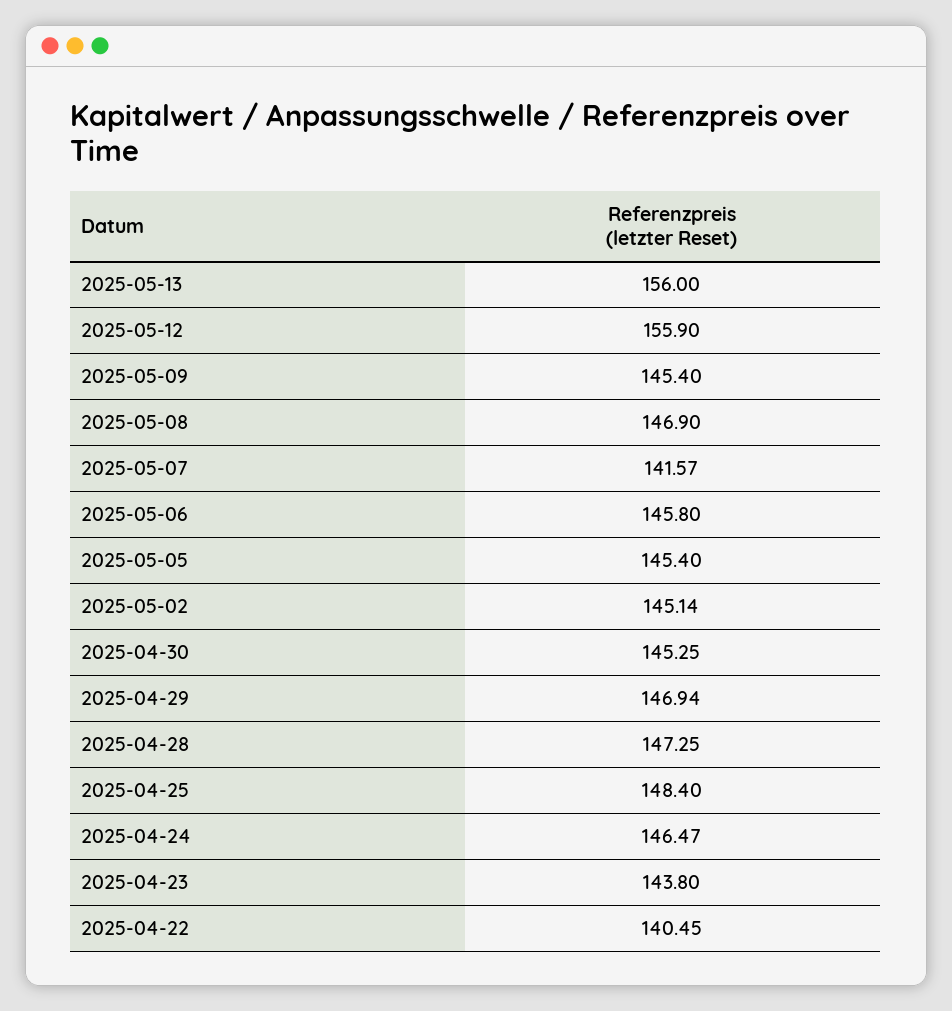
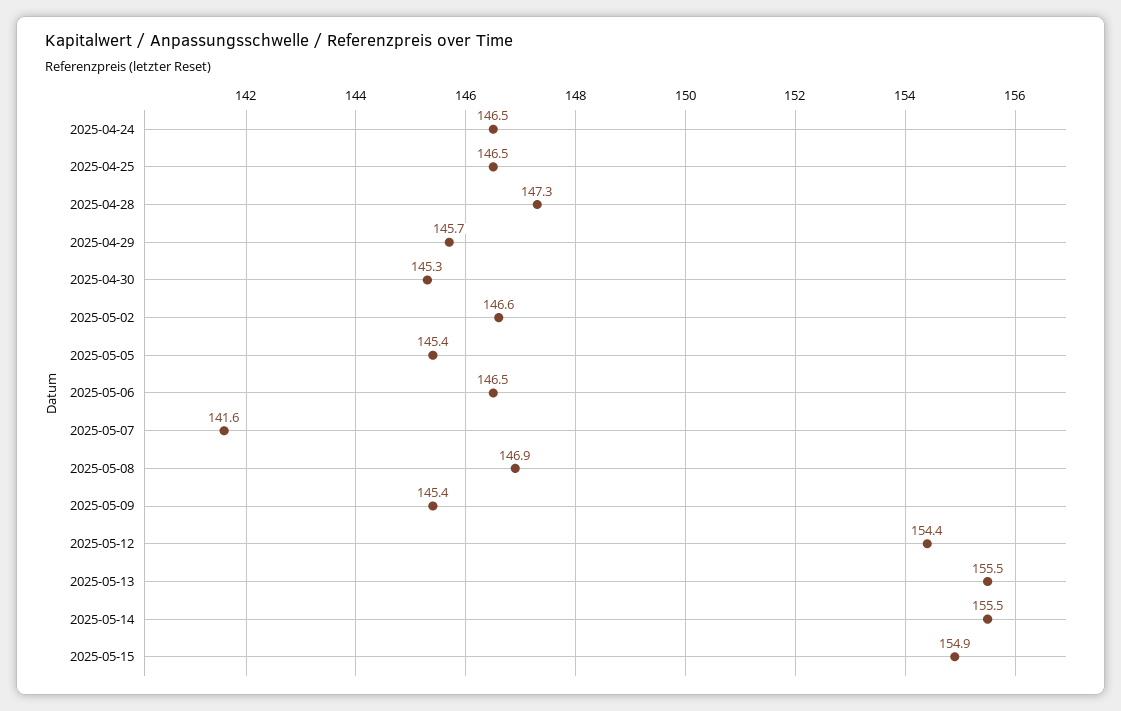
2025-05-13: 156 -> 155.5
2025-05-12: 155.9 -> 154.4
2025-05-06: 145.8 -> 146.5
2025-05-02: 145.14 -> 146.6
2025-04-29: 146.94 -> 145.7
2025-04-25: 148.4 -> 146.5
2025-04-23: 143.8 -> none
2025-04-22: 140.45 -> none
2025-05-14: none -> 155.5
2025-05-15: none -> 154.9

